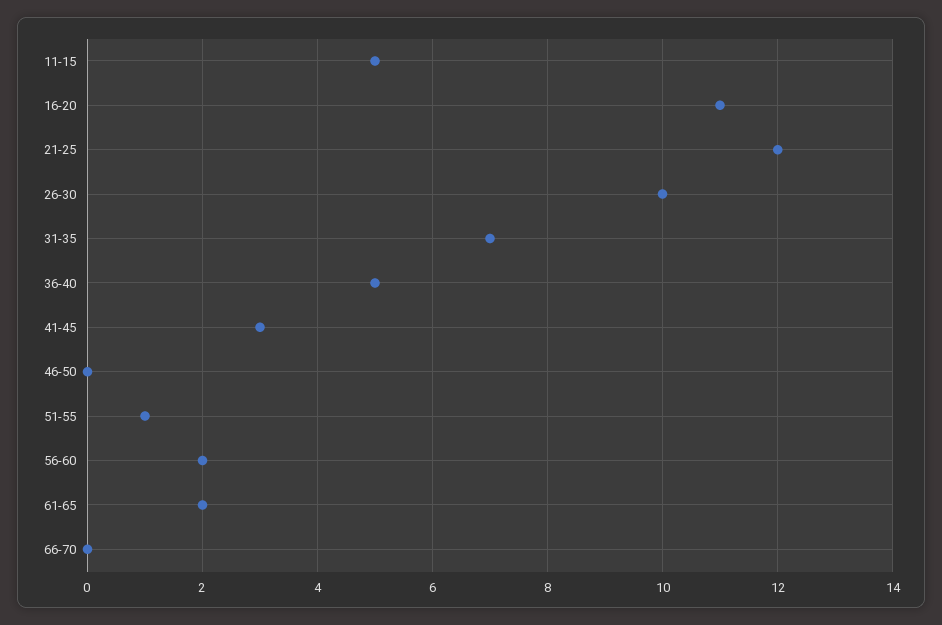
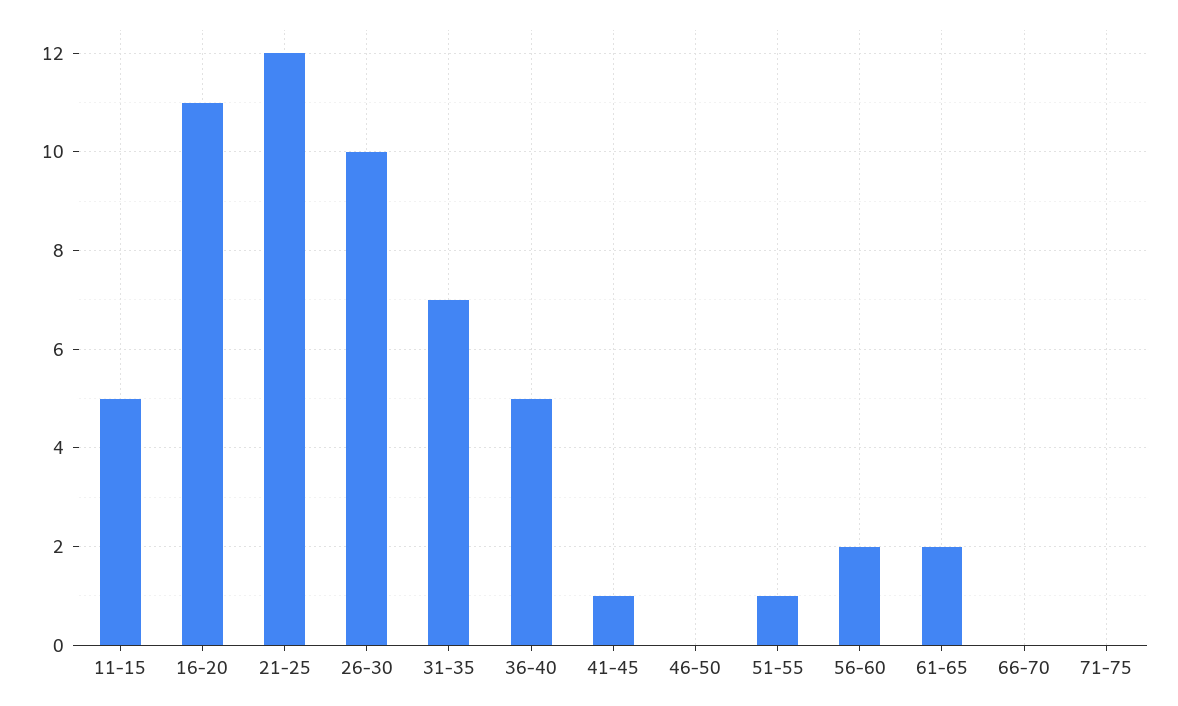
41-45: 3 -> 1
71-75: none -> 0

